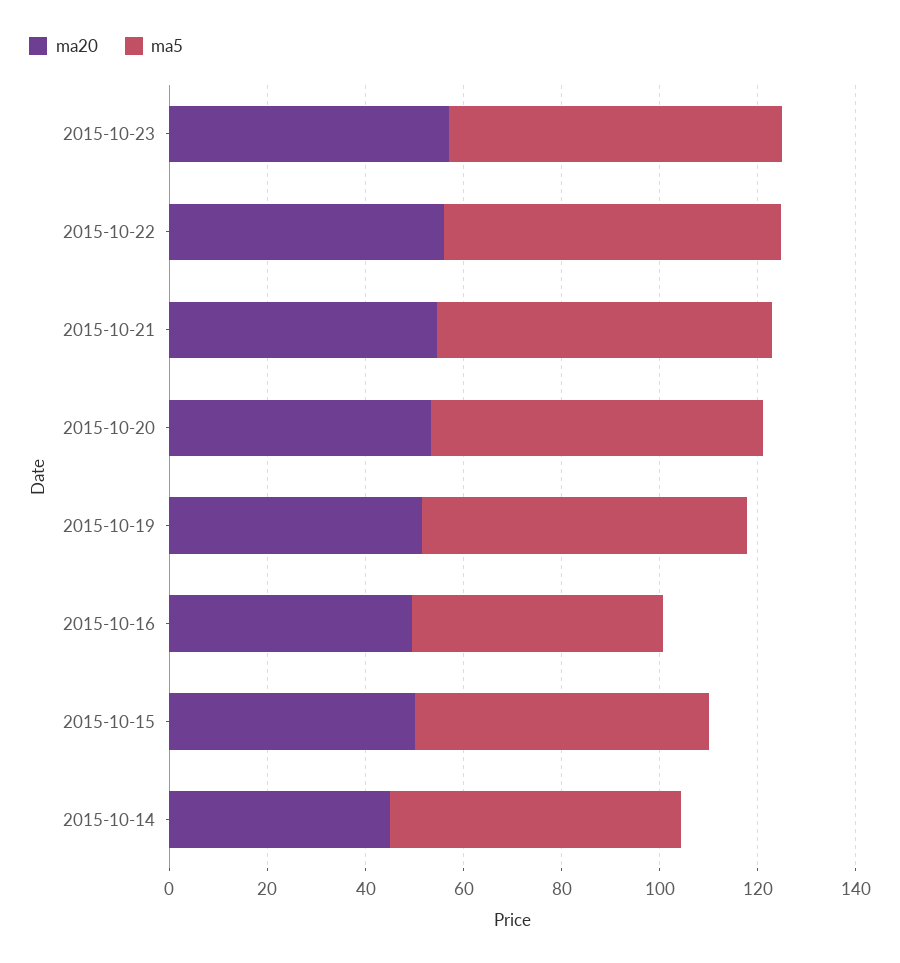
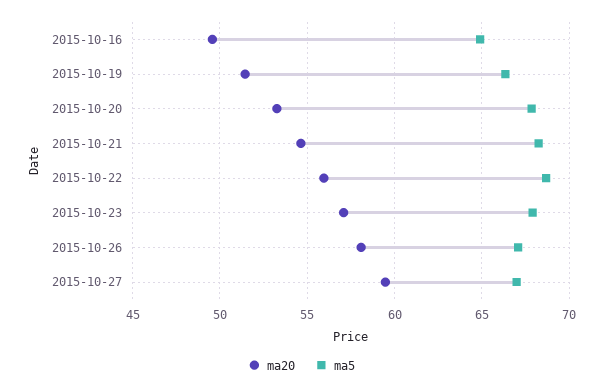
ma5, 2015-10-16: 50 -> 65
ma20, 2015-10-15: 50 -> none
ma5, 2015-10-15: 60 -> none
ma20, 2015-10-14: 45 -> none
ma5, 2015-10-14: 60 -> none
ma20, 2015-10-26: none -> 58
ma5, 2015-10-26: none -> 67
ma20, 2015-10-27: none -> 59.5
ma5, 2015-10-27: none -> 67

